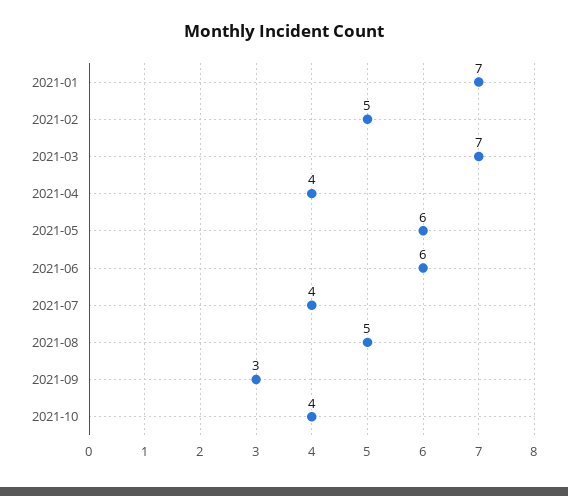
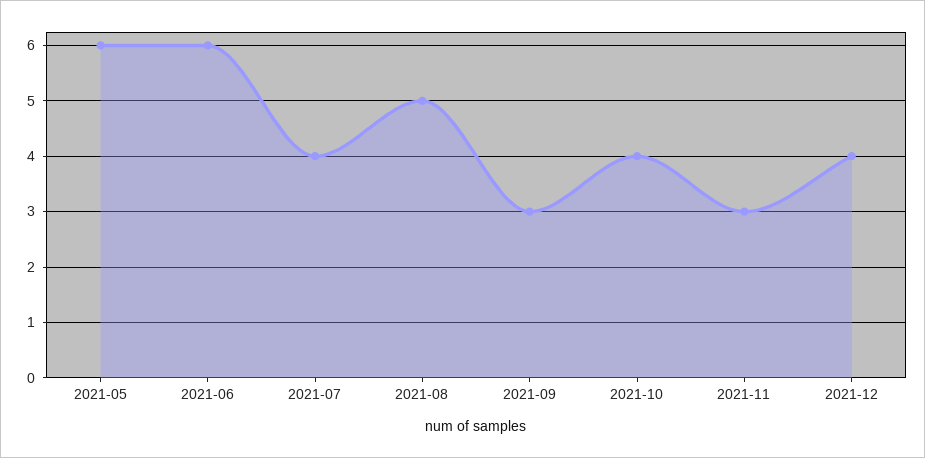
2021-01: 7 -> none
2021-02: 5 -> none
2021-03: 7 -> none
2021-04: 4 -> none
2021-11: none -> 3
2021-12: none -> 4

